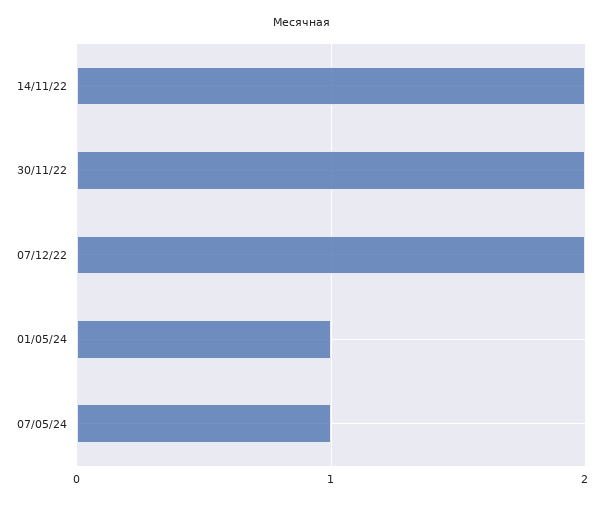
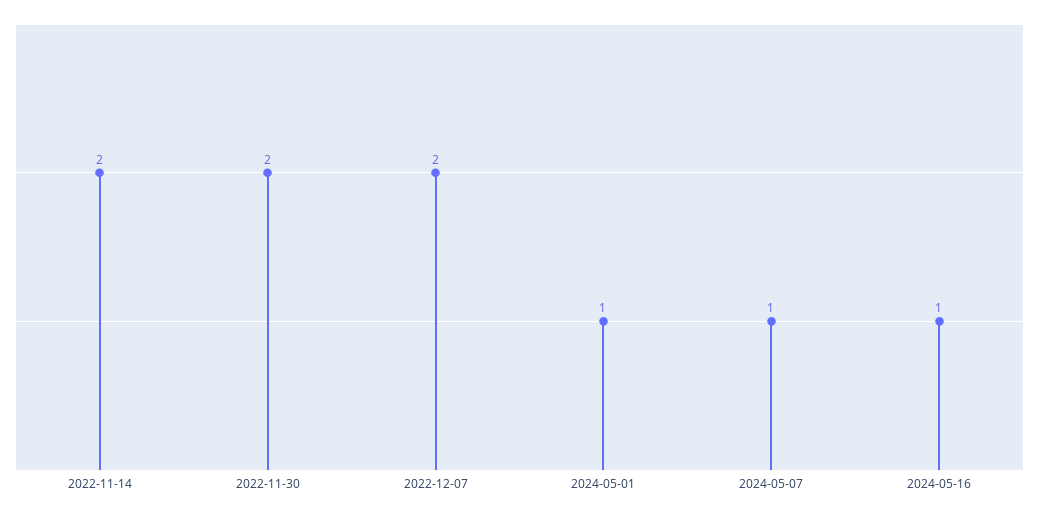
2024-05-16: none -> 1

